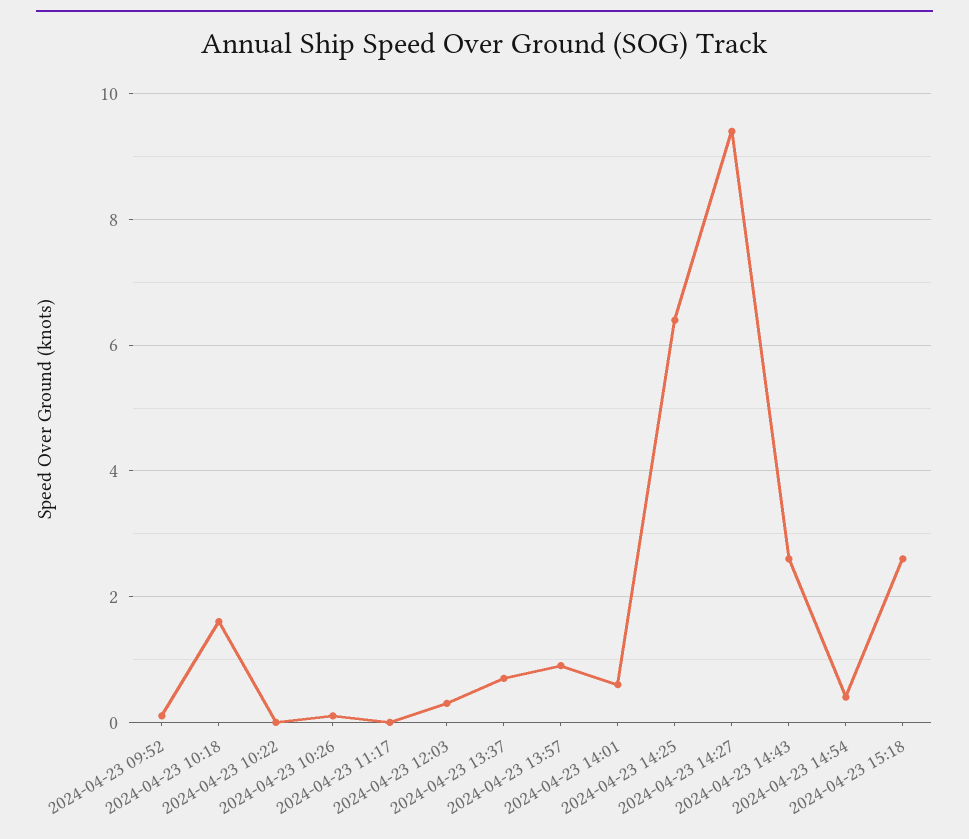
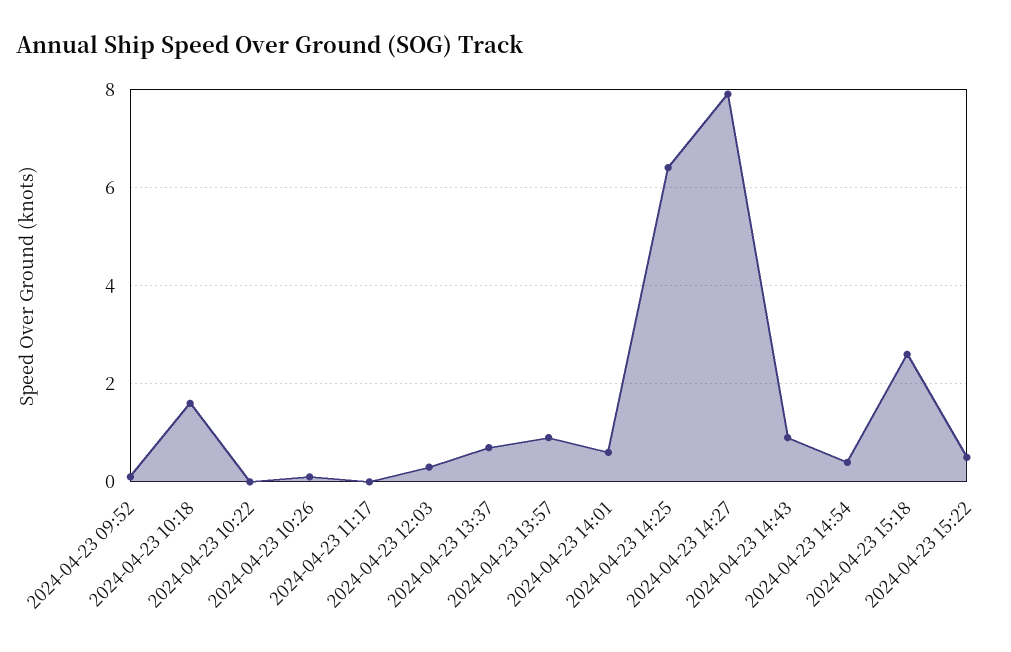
2024-04-23 14:27: 9.5 -> 8
2024-04-23 14:43: 2.5 -> 1
2024-04-23 15:22: none -> 0.5

